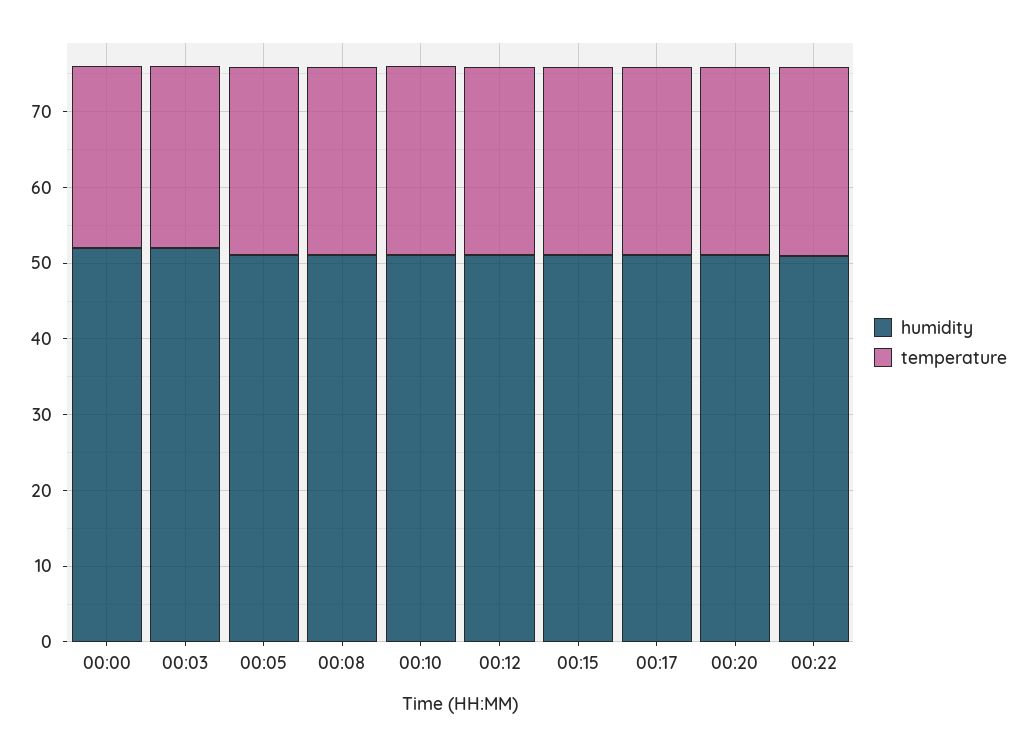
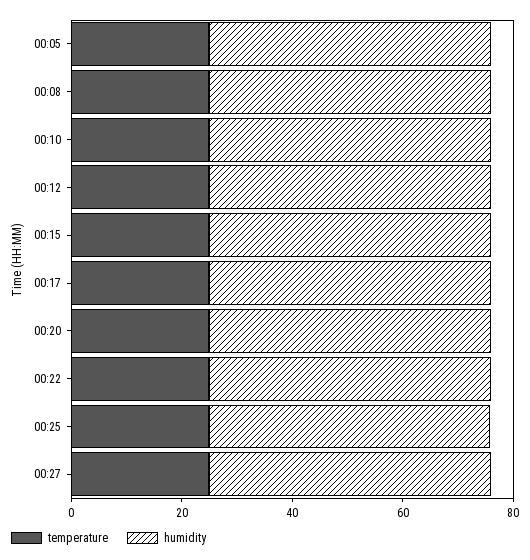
humidity, 00:00: 52 -> none
temperature, 00:00: 24 -> none
humidity, 00:03: 52 -> none
temperature, 00:03: 24 -> none
temperature, 00:25: none -> 25
humidity, 00:25: none -> 50
temperature, 00:27: none -> 25
humidity, 00:27: none -> 50

